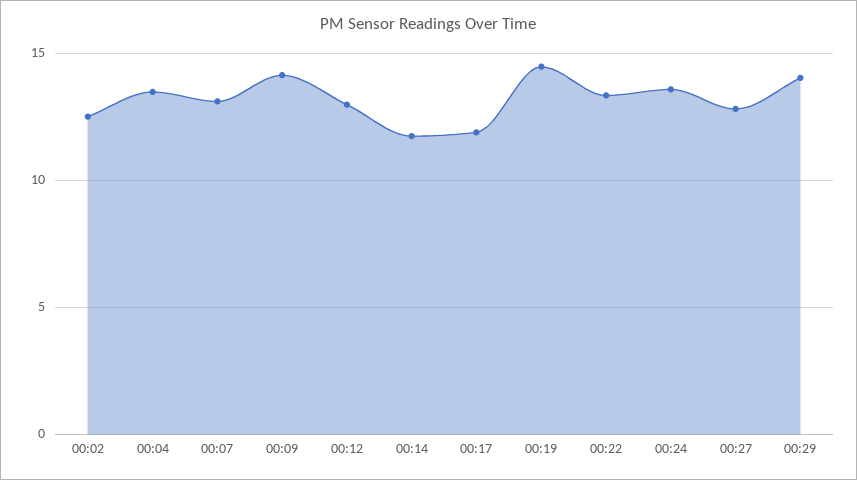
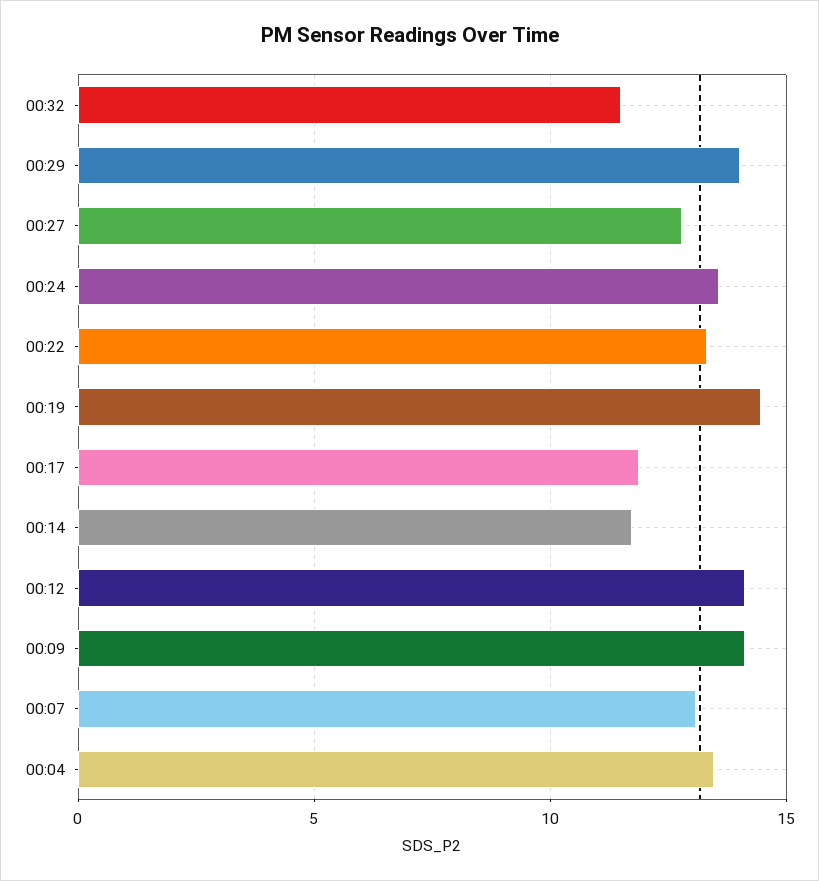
00:02: 12.5 -> none
00:12: 13 -> 14
00:32: none -> 11.5

